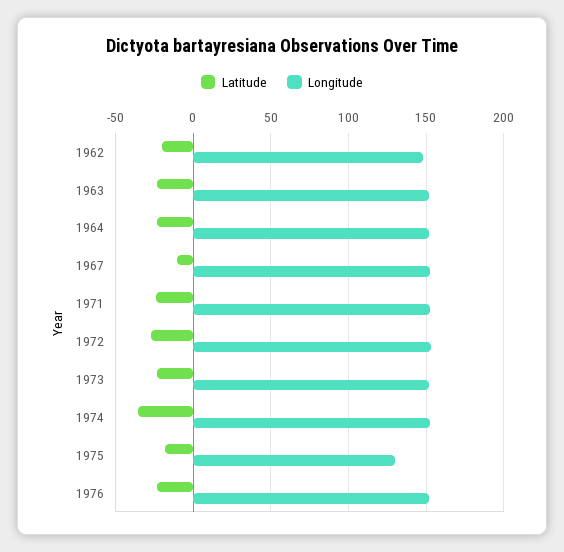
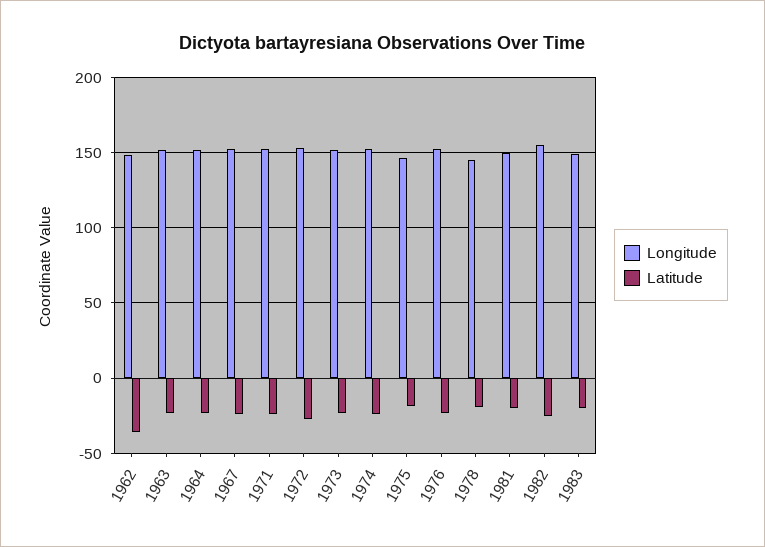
Latitude, 1962: -20 -> -35
Latitude, 1967: -10 -> -25
Latitude, 1974: -35 -> -25
Longitude, 1975: 130 -> 145
Longitude, 1978: none -> 145
Latitude, 1978: none -> -20
Longitude, 1981: none -> 150
Latitude, 1981: none -> -20
Longitude, 1982: none -> 155
Latitude, 1982: none -> -25
Longitude, 1983: none -> 150
Latitude, 1983: none -> -20

